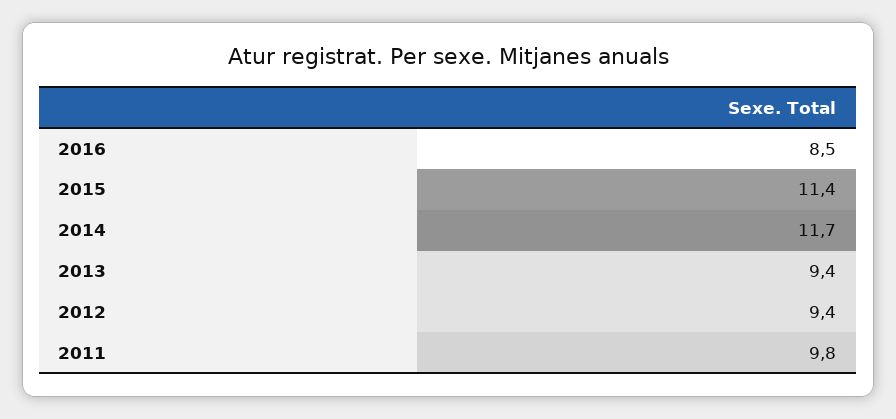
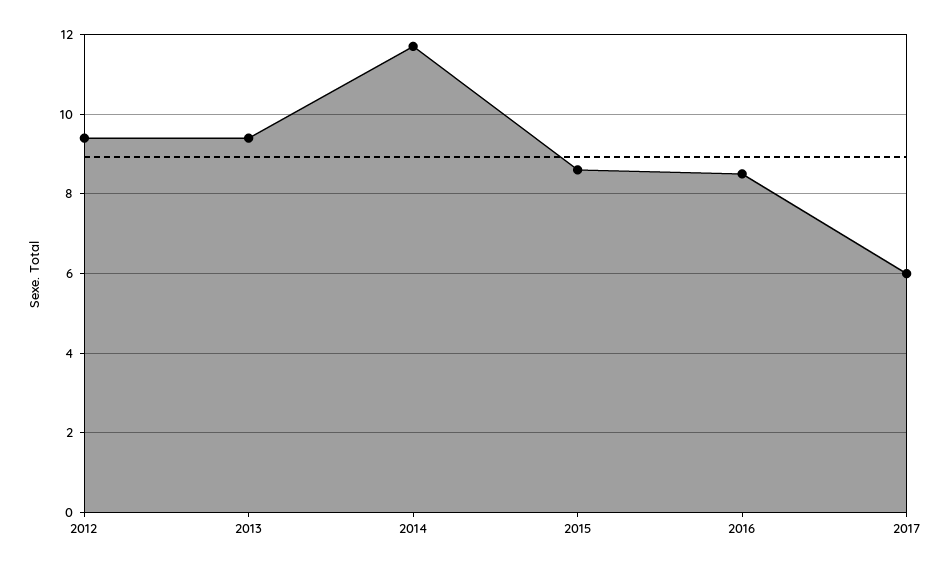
2015: 11.4 -> 8.5
2011: 9.8 -> none
2017: none -> 6

